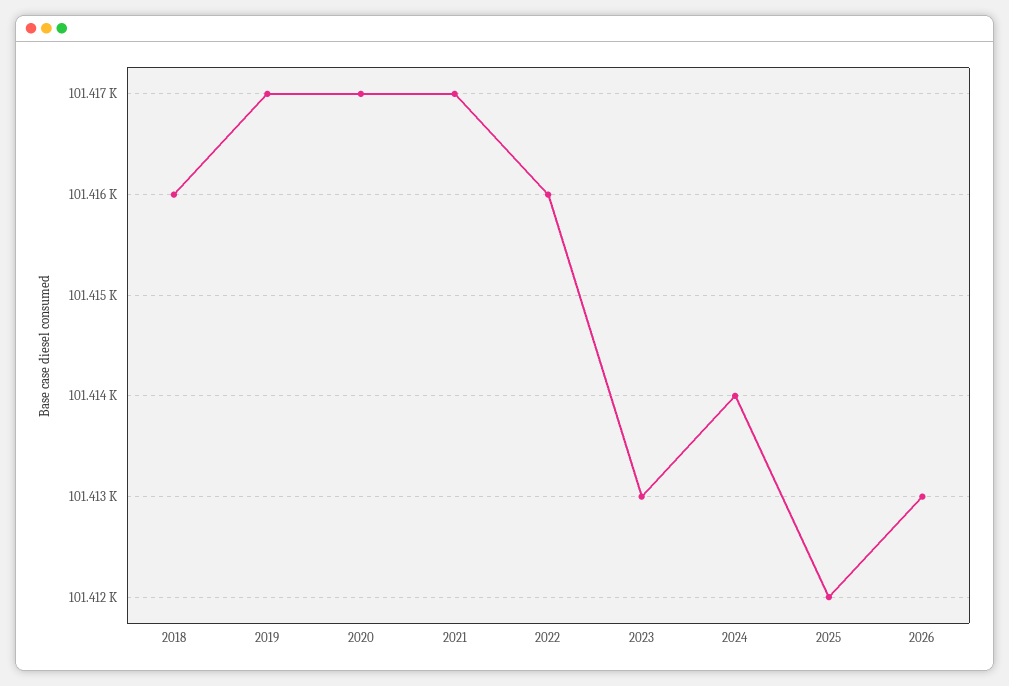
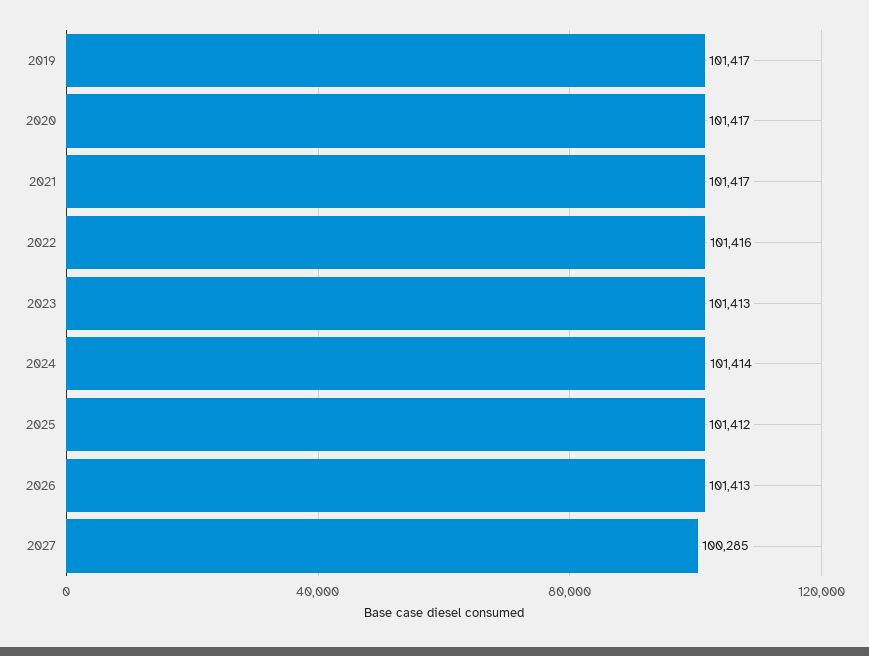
2018: 101416 -> none
2027: none -> 100285

